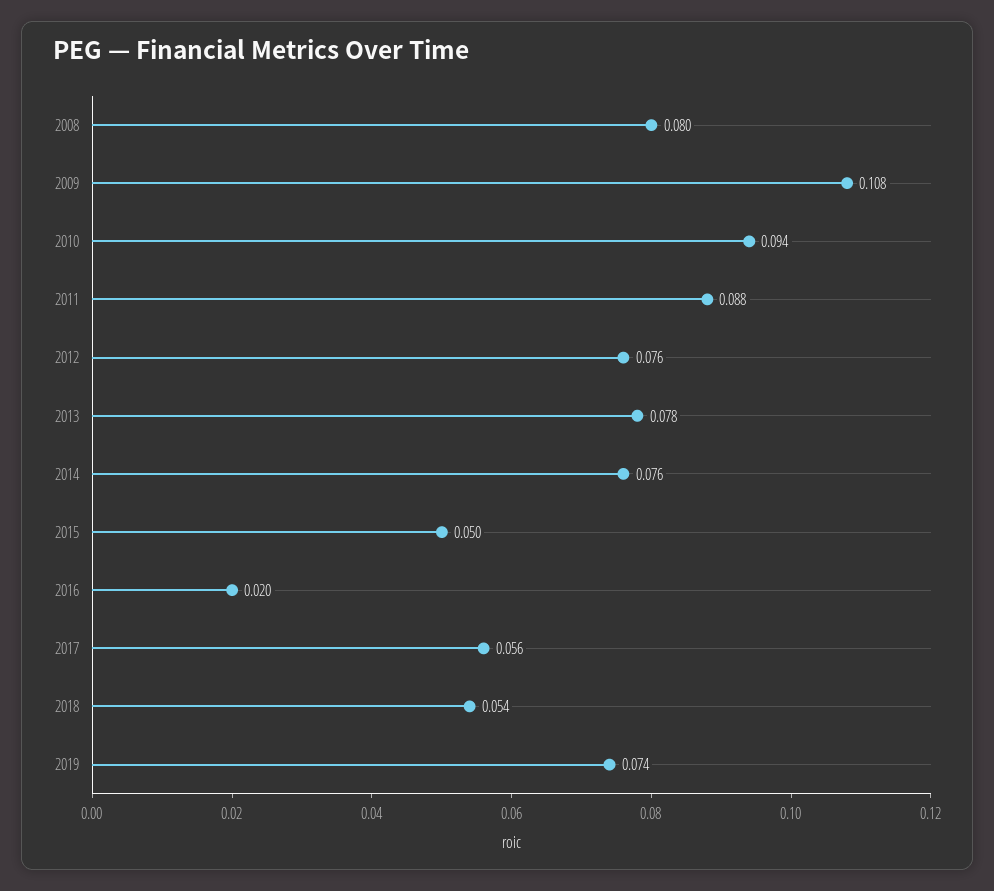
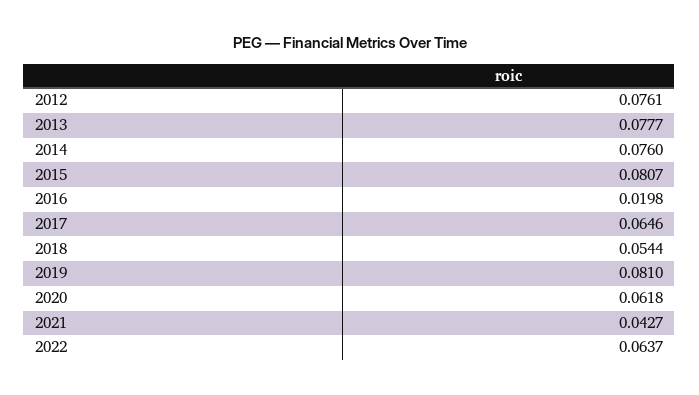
2008: 0.08 -> none
2009: 0.108 -> none
2010: 0.094 -> none
2011: 0.088 -> none
2015: 0.05 -> 0.0807
2017: 0.056 -> 0.0646
2019: 0.074 -> 0.081
2020: none -> 0.0618
2021: none -> 0.0427
2022: none -> 0.0637

